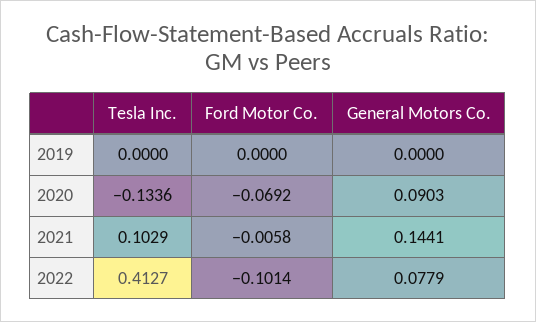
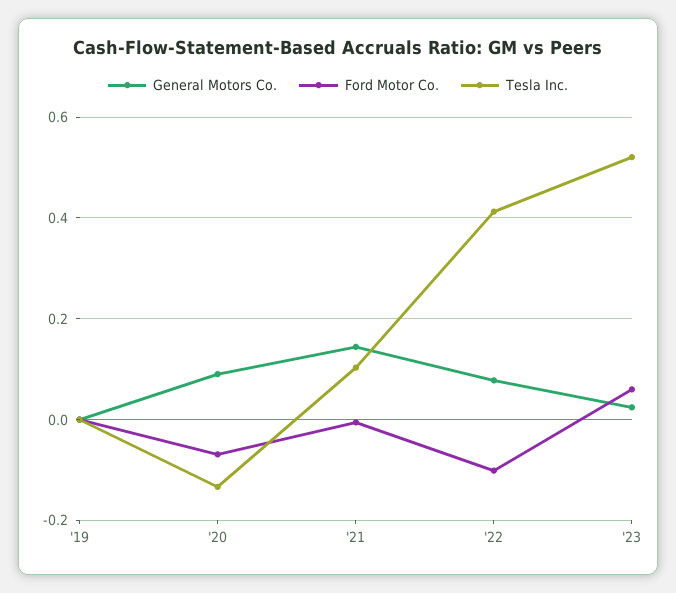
General Motors Co., '23: none -> 0.02
Ford Motor Co., '23: none -> 0.06
Tesla Inc., '23: none -> 0.52

